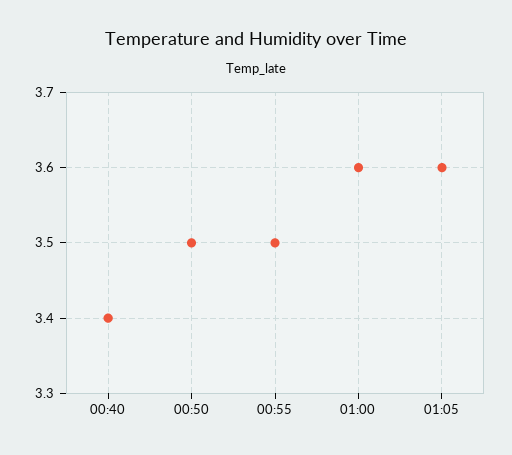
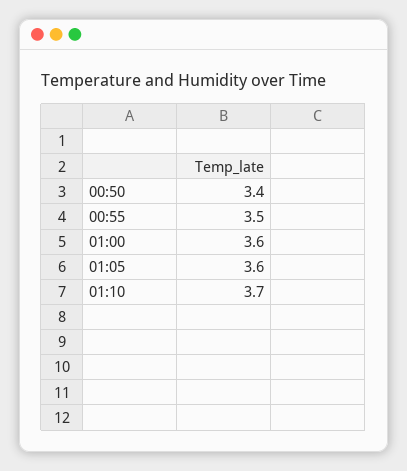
00:40: 3.4 -> none
00:50: 3.5 -> 3.4
01:10: none -> 3.7

